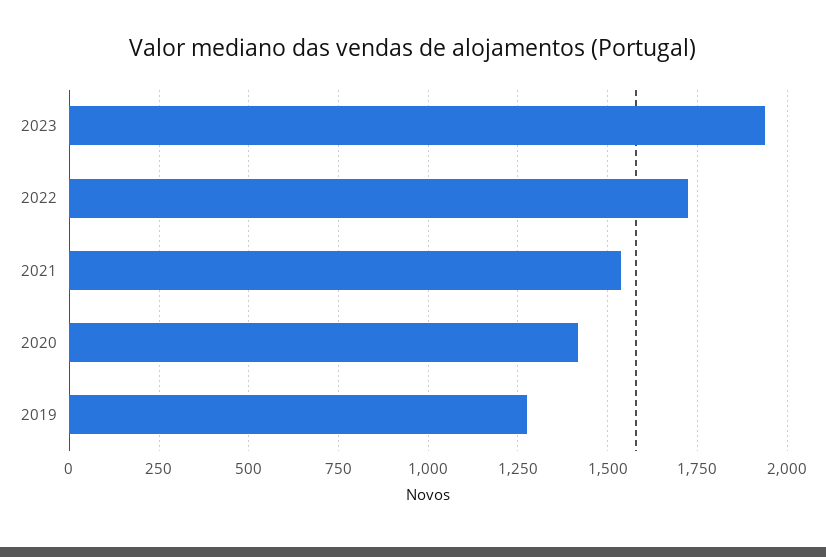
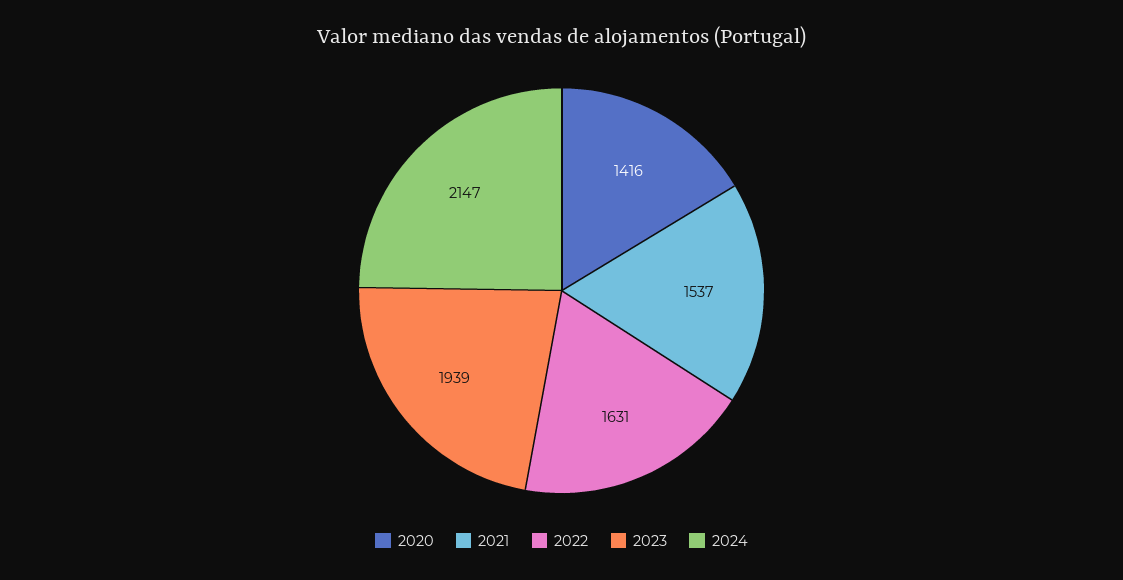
2022: 1725 -> 1631
2019: 1275 -> none
2024: none -> 2147

